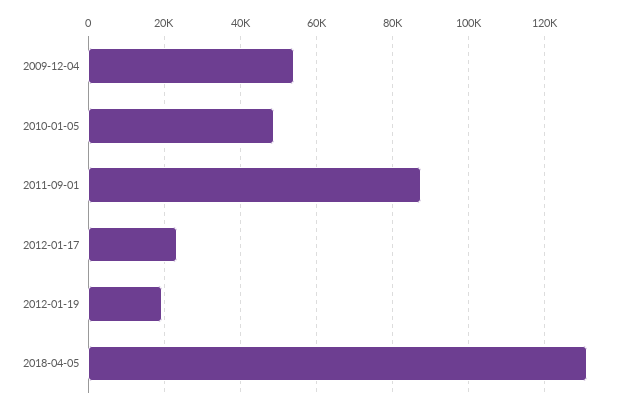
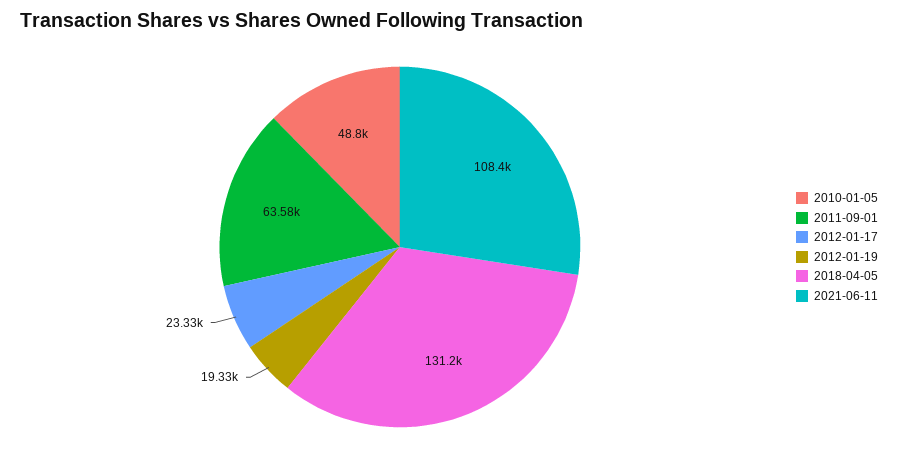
2009-12-04: 54000 -> none
2011-09-01: 88000 -> 63580
2021-06-11: none -> 108400

